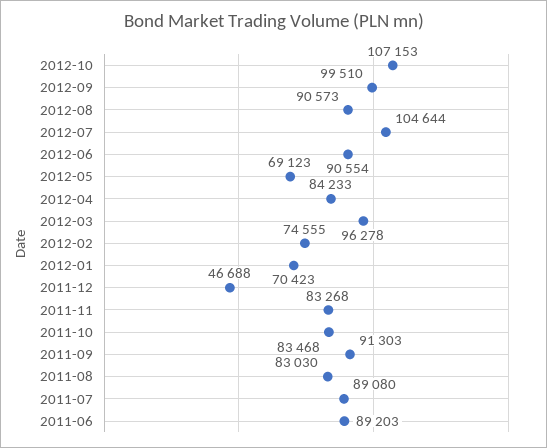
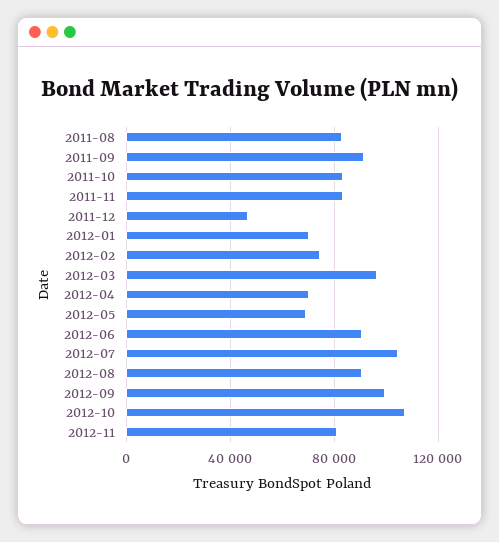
2012-04: 84233 -> 70000
2011-07: 89080 -> none
2011-06: 89203 -> none
2012-11: none -> 80000

